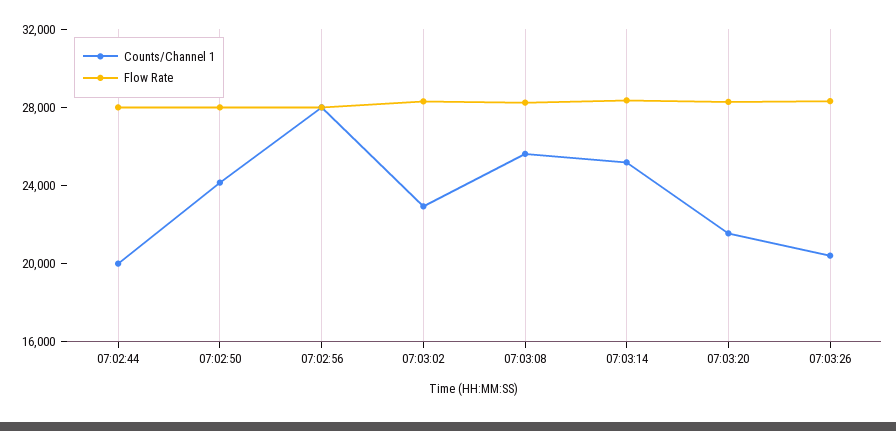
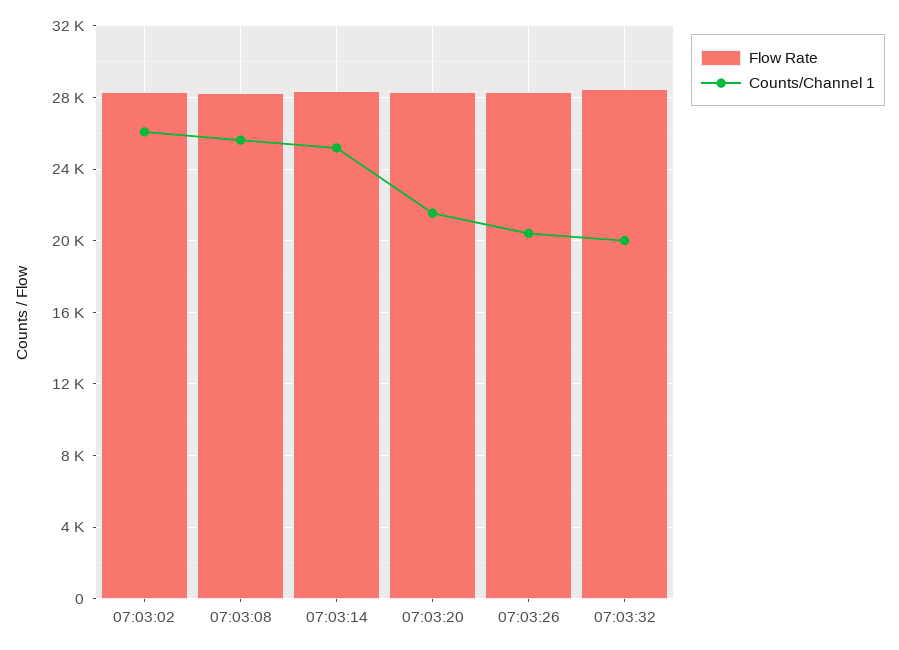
Counts/Channel 1, 07:02:44: 20000 -> none
Flow Rate, 07:02:44: 28000 -> none
Counts/Channel 1, 07:02:50: 24000 -> none
Flow Rate, 07:02:50: 28000 -> none
Counts/Channel 1, 07:02:56: 28000 -> none
Flow Rate, 07:02:56: 28000 -> none
Counts/Channel 1, 07:03:02: 23000 -> 26000
Flow Rate, 07:03:32: none -> 28500
Counts/Channel 1, 07:03:32: none -> 20000

